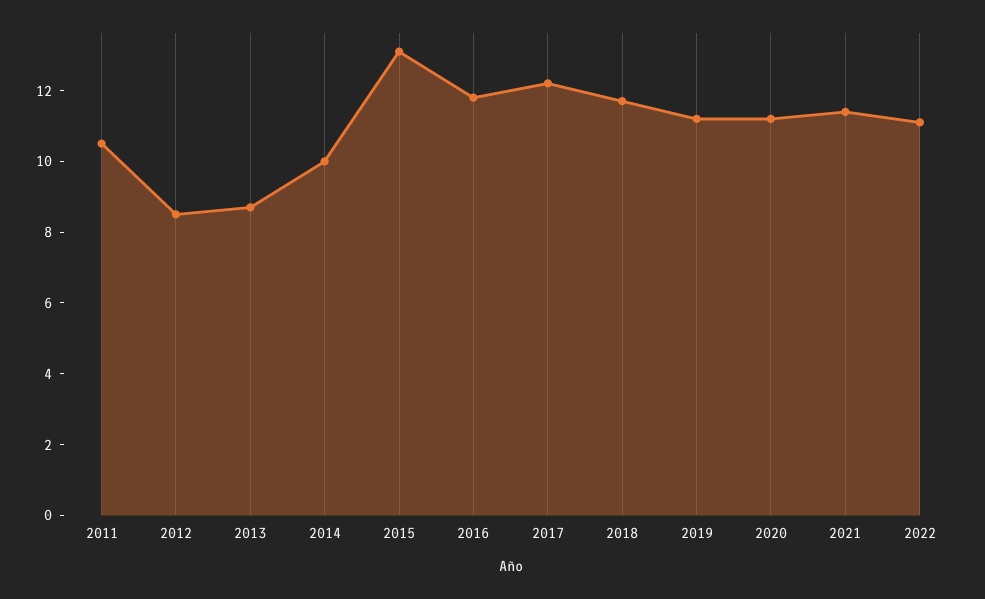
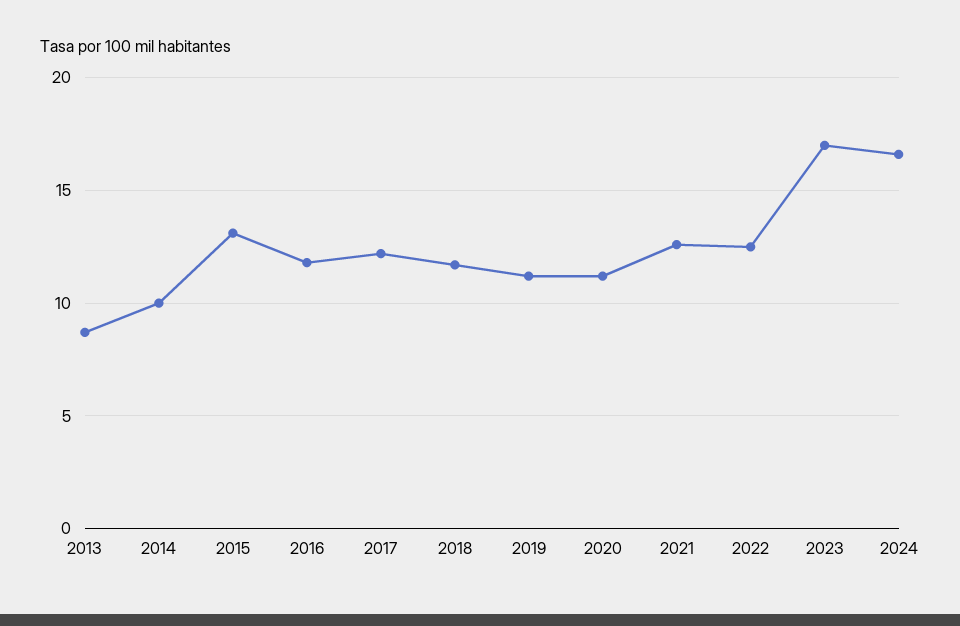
2011: 10.5 -> none
2012: 8.5 -> none
2021: 11.5 -> 12.5
2022: 11 -> 12.5
2023: none -> 17
2024: none -> 16.5

